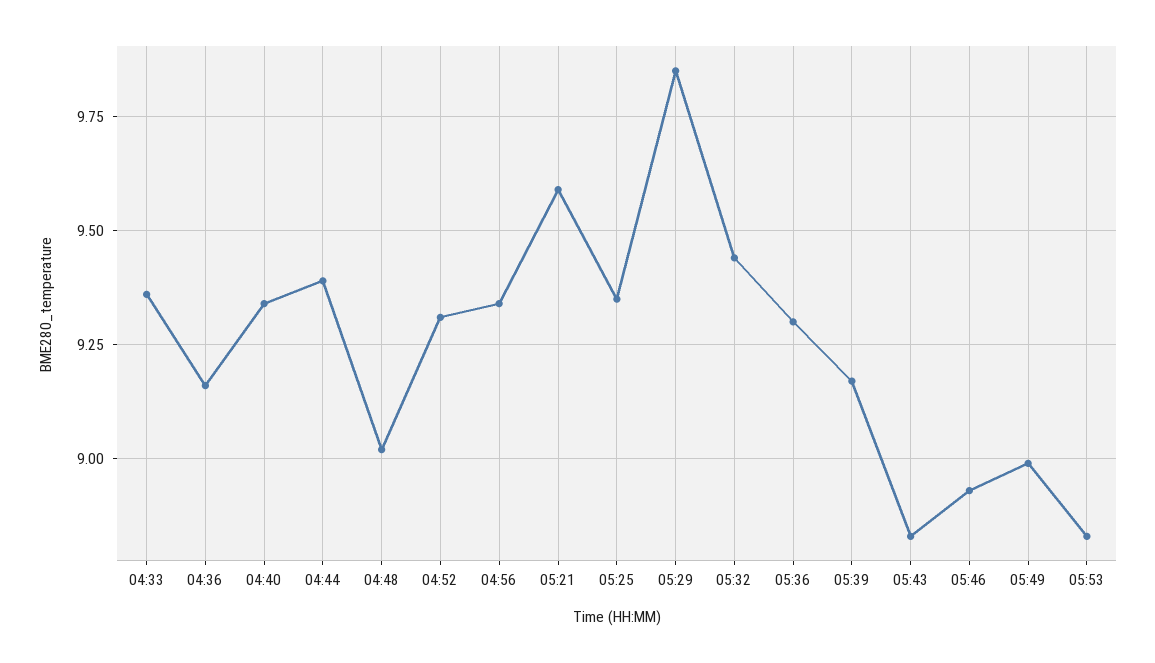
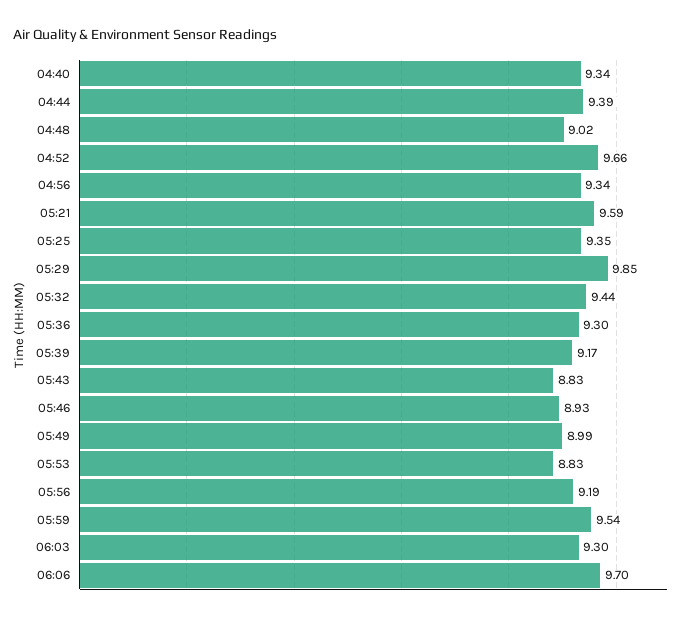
04:33: 9.35 -> none
04:36: 9.15 -> none
04:52: 9.3 -> 9.66
05:56: none -> 9.19
05:59: none -> 9.54
06:03: none -> 9.3
06:06: none -> 9.7

